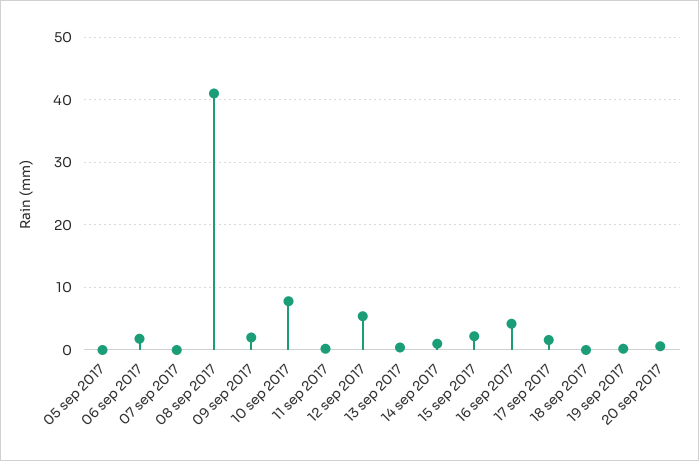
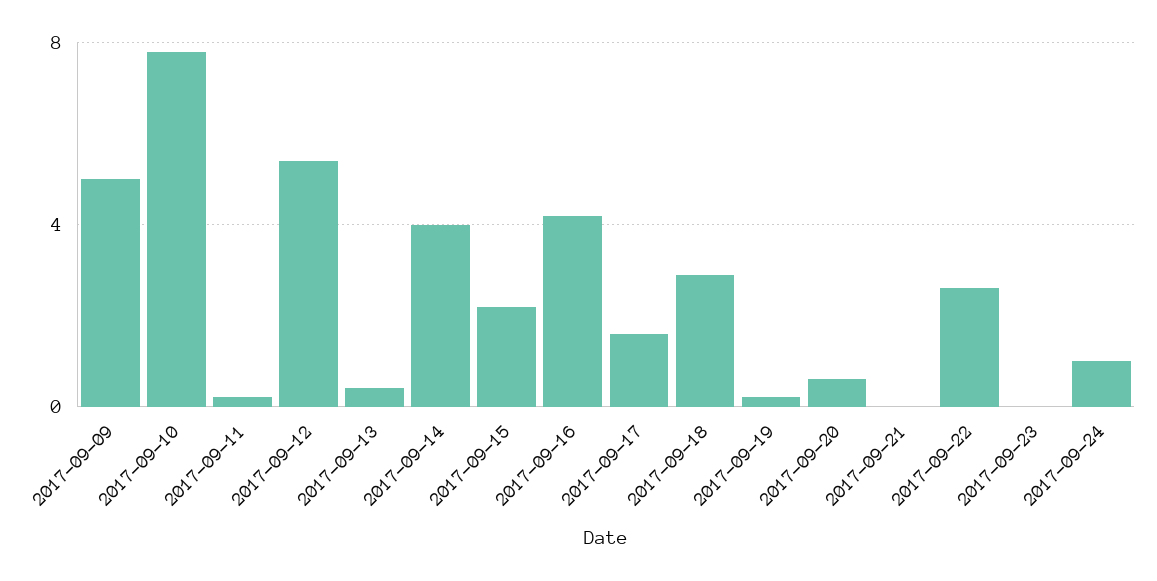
05 sep 2017: 0 -> none
06 sep 2017: 2 -> none
07 sep 2017: 0 -> none
08 sep 2017: 41 -> none
09 sep 2017: 2 -> 5
14 sep 2017: 1 -> 4
18 sep 2017: 0 -> 3
2017-09-21: none -> 0
2017-09-22: none -> 2.5
2017-09-23: none -> 0
2017-09-24: none -> 1

